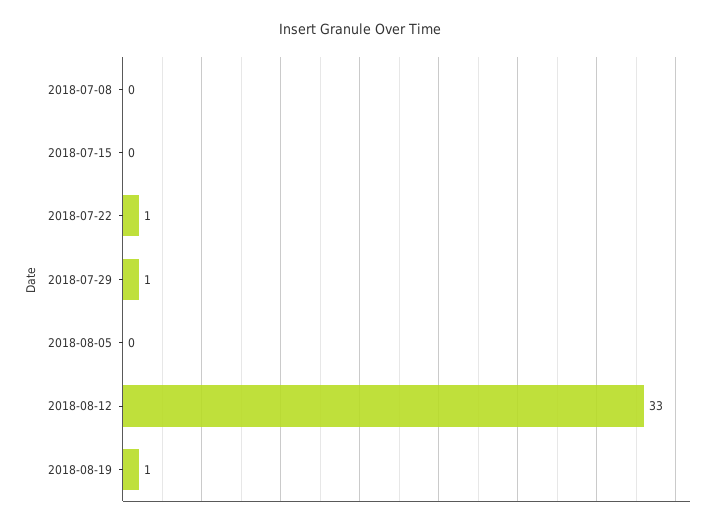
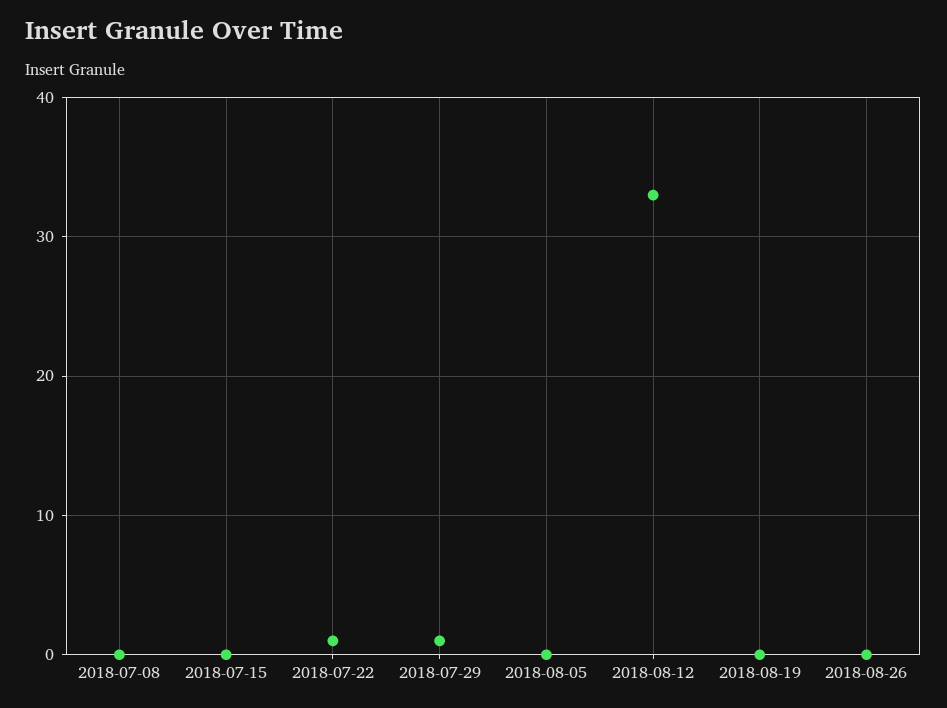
2018-08-19: 1 -> 0
2018-08-26: none -> 0

